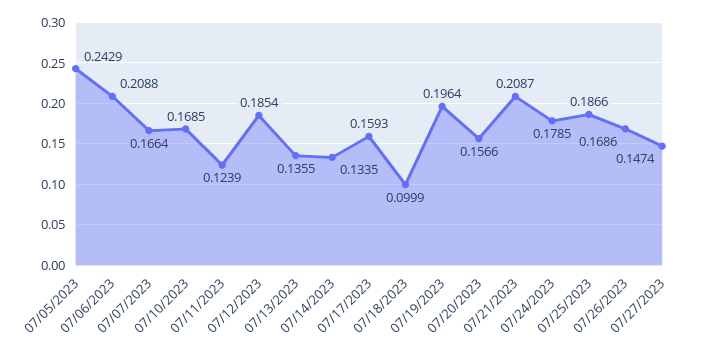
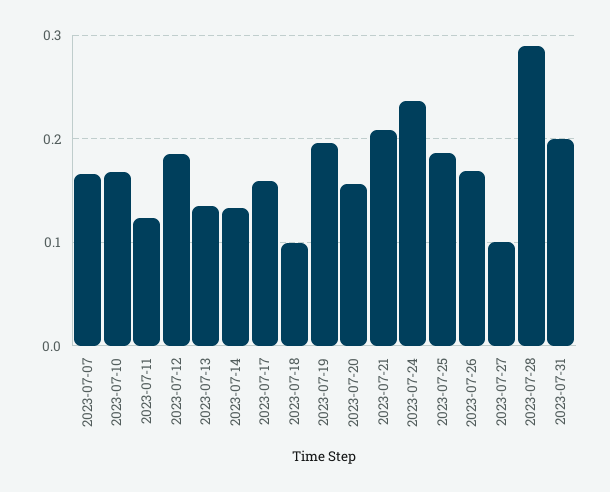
07/05/2023: 0.2429 -> none
07/06/2023: 0.2088 -> none
07/24/2023: 0.1785 -> 0.24
07/27/2023: 0.1474 -> 0.1
2023-07-28: none -> 0.29
2023-07-31: none -> 0.2

